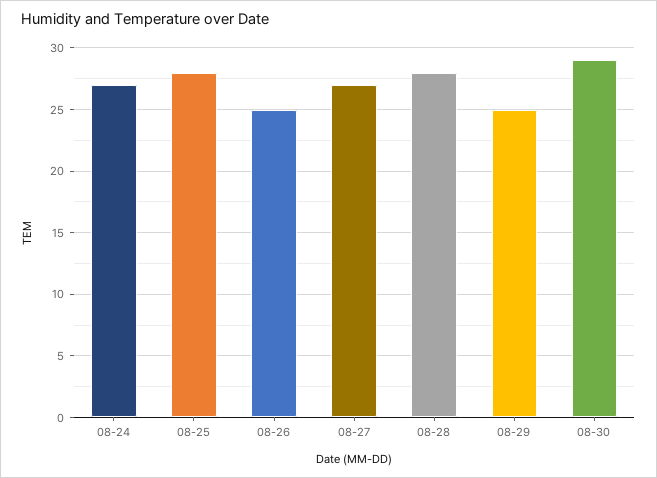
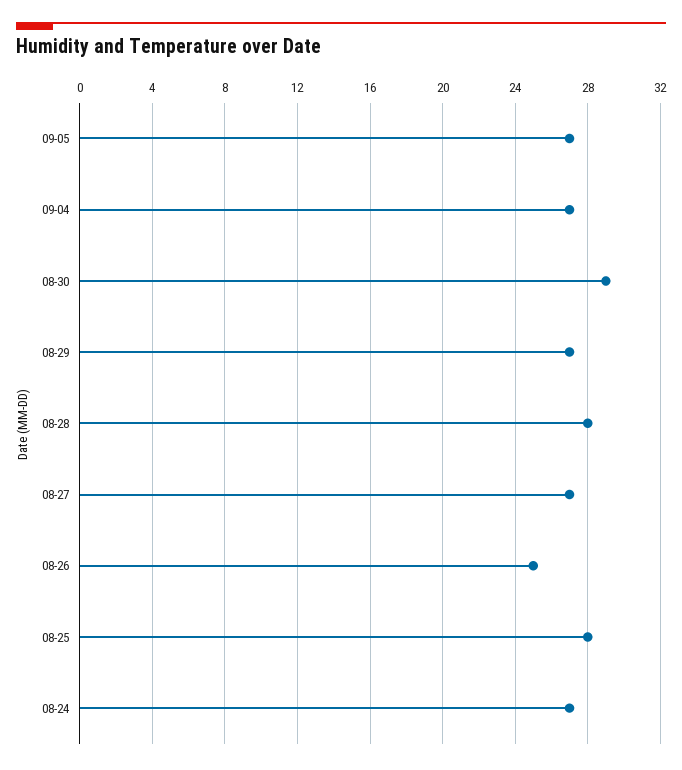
08-29: 25 -> 27
09-05: none -> 27
09-04: none -> 27

